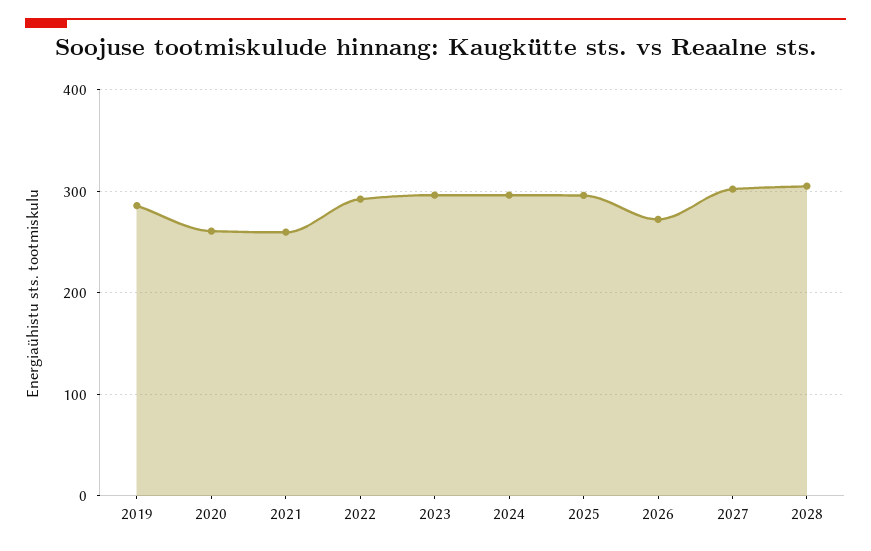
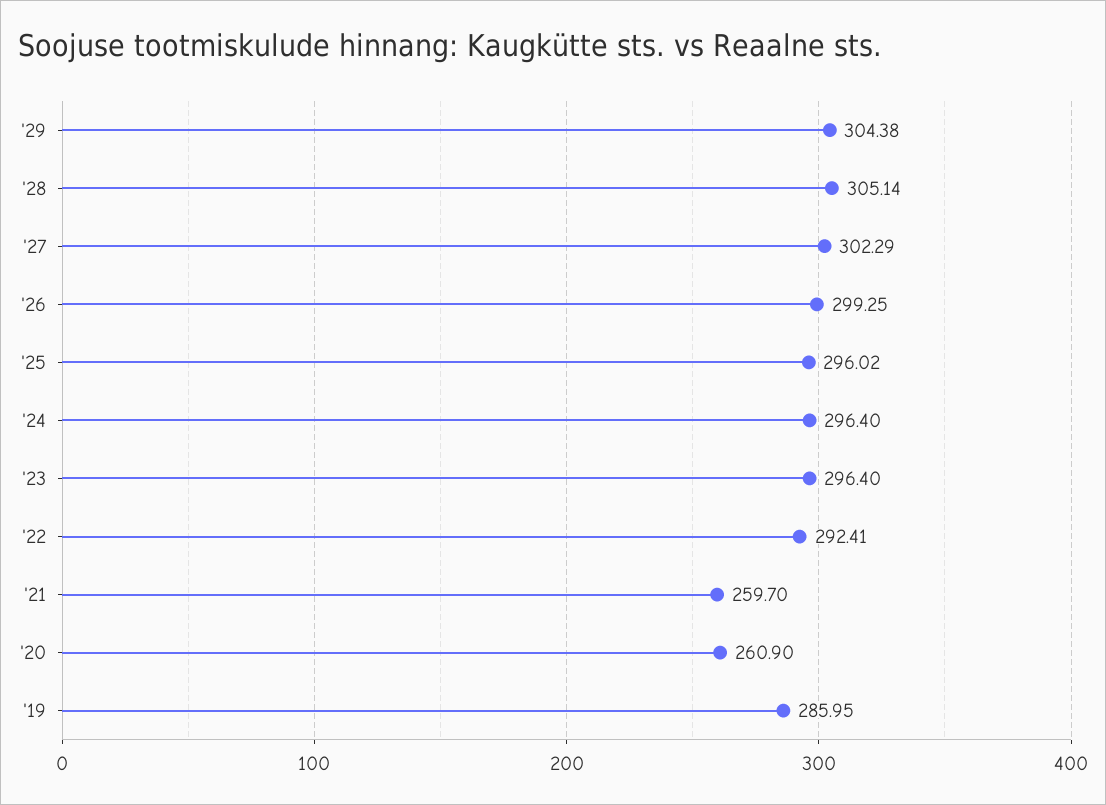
2026: 270 -> 299.25
'29: none -> 304.38

